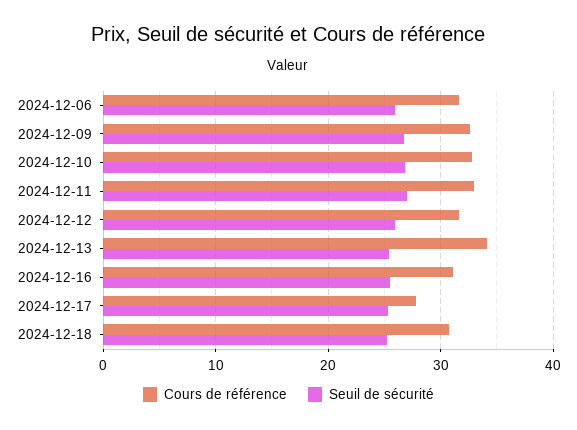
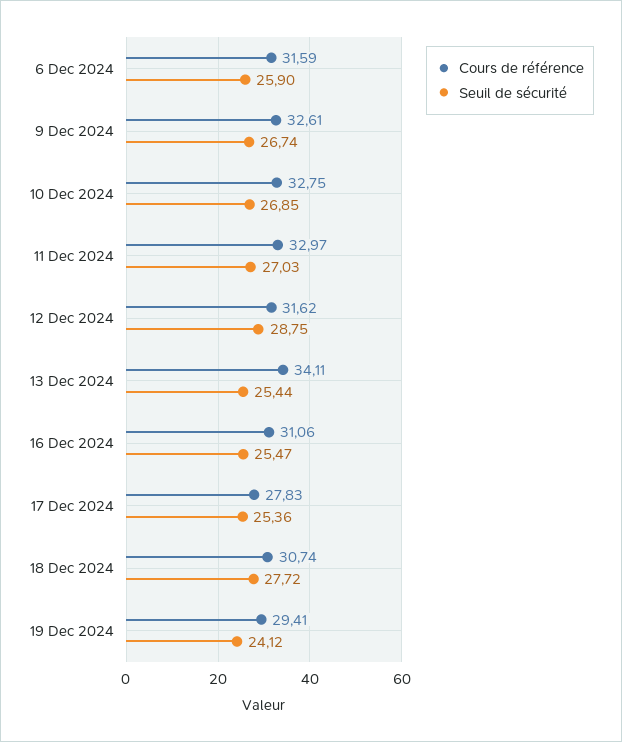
Seuil de sécurité, 2024-12-12: 26 -> 28.75
Seuil de sécurité, 2024-12-18: 25 -> 27.72
Cours de référence, 19 Dec 2024: none -> 29.41
Seuil de sécurité, 19 Dec 2024: none -> 24.12

